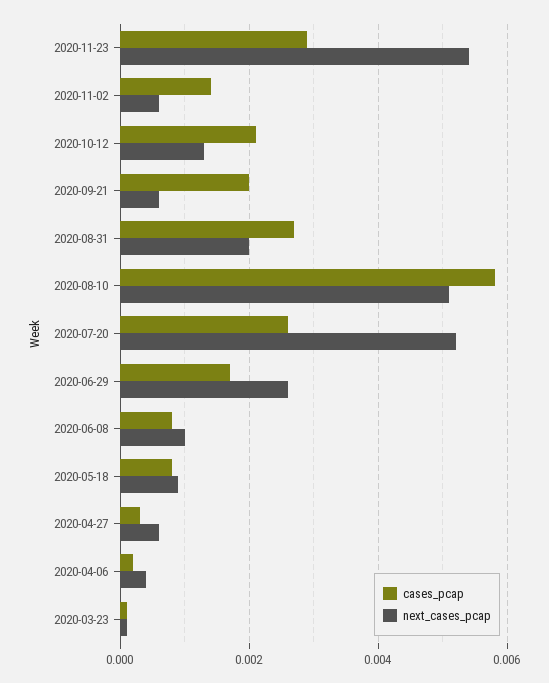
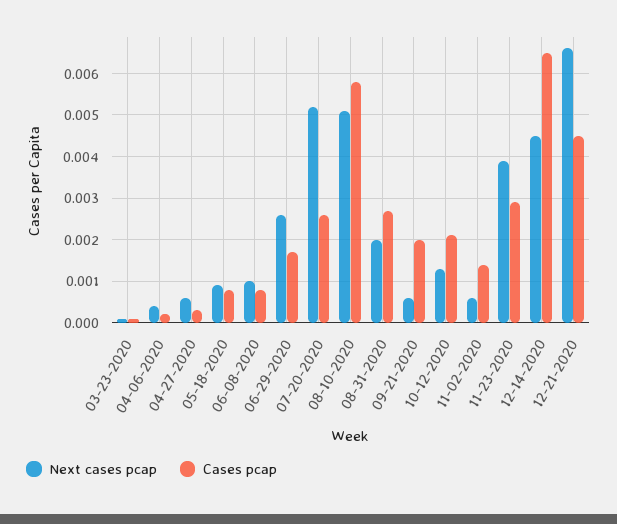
next_cases_pcap, 2020-11-23: 0.0055 -> 0.004
next_cases_pcap, 12-14-2020: none -> 0.0045
cases_pcap, 12-14-2020: none -> 0.0065
next_cases_pcap, 12-21-2020: none -> 0.0065
cases_pcap, 12-21-2020: none -> 0.0045

